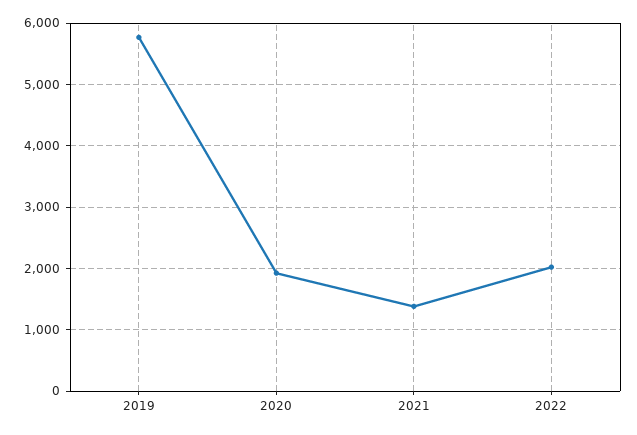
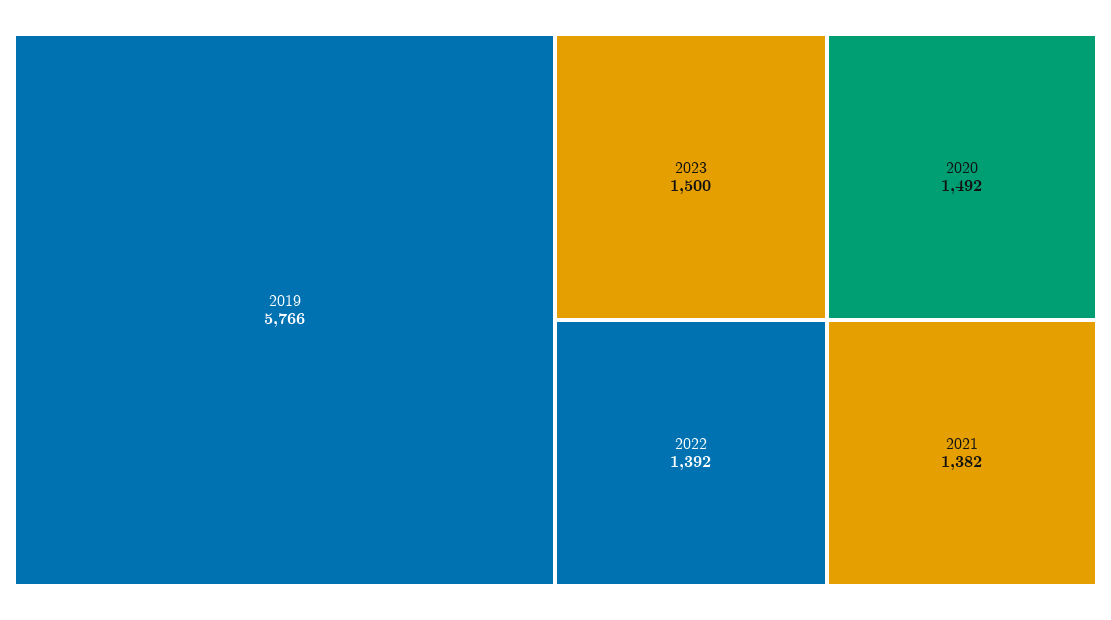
2020: 1900 -> 1492
2022: 2000 -> 1392
2023: none -> 1500

